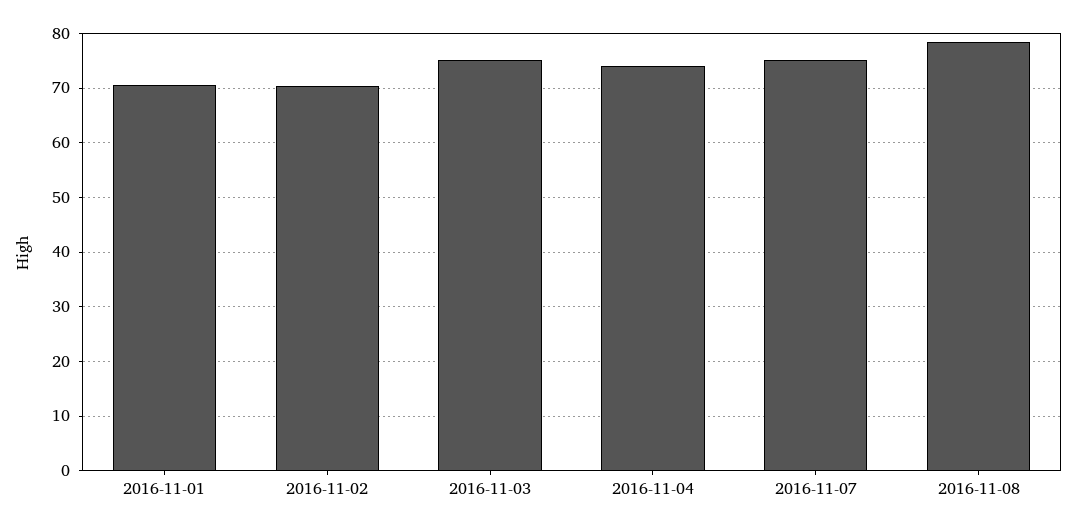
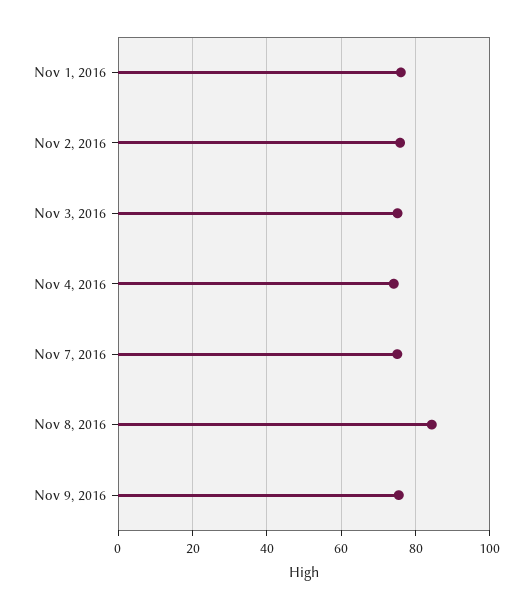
2016-11-01: 70 -> 76
2016-11-02: 70 -> 76
2016-11-08: 78 -> 84
Nov 9, 2016: none -> 76

